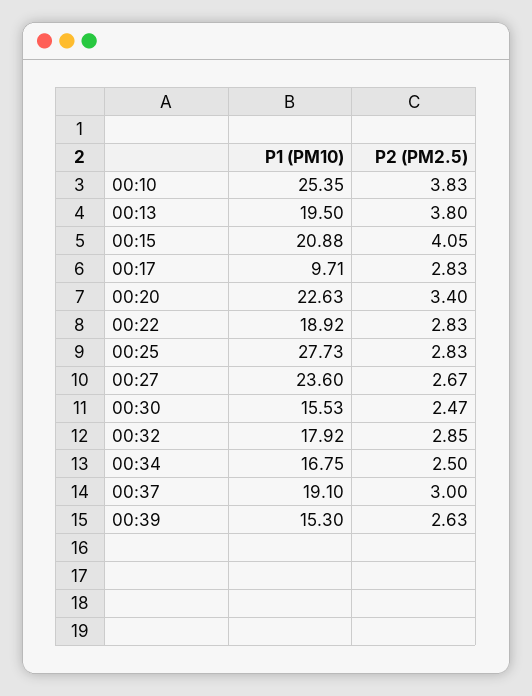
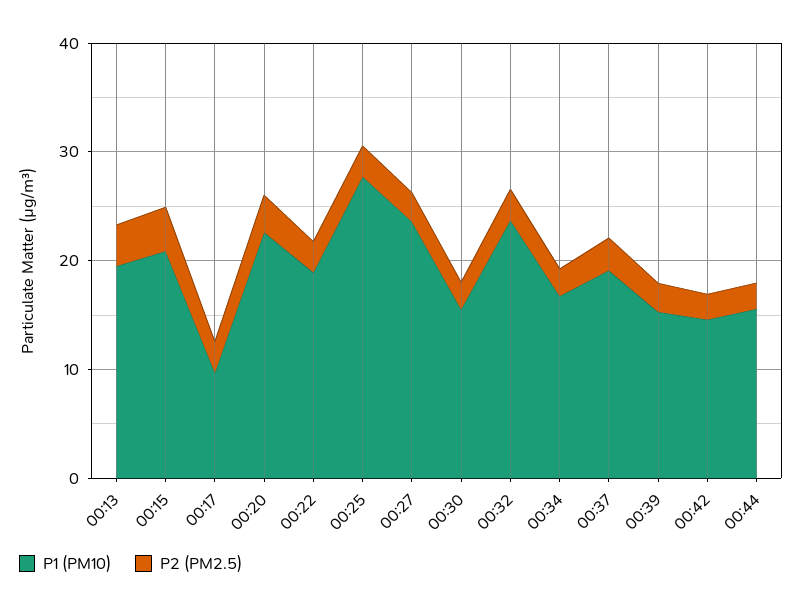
P1 (PM10), 00:10: 25.35 -> none
P2 (PM2.5), 00:10: 3.83 -> none
P1 (PM10), 00:32: 17.92 -> 24
P1 (PM10), 00:42: none -> 14
P2 (PM2.5), 00:42: none -> 2
P1 (PM10), 00:44: none -> 16
P2 (PM2.5), 00:44: none -> 2

